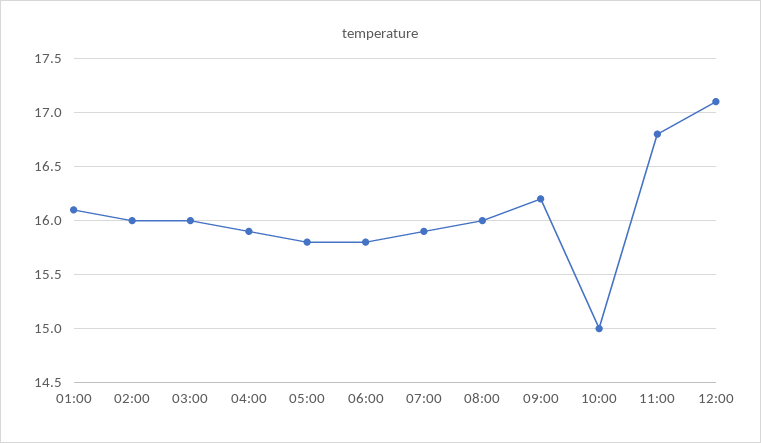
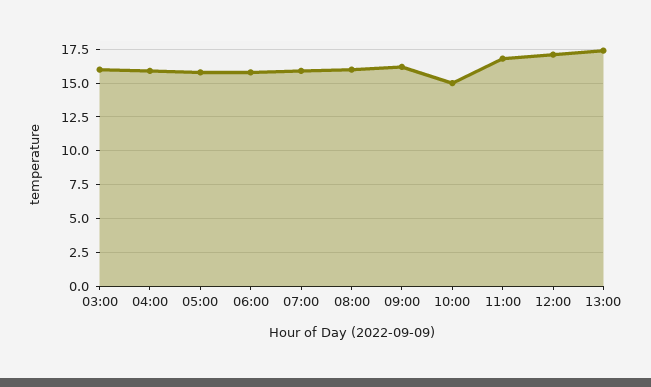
01:00: 16.1 -> none
02:00: 16 -> none
13:00: none -> 17.5

